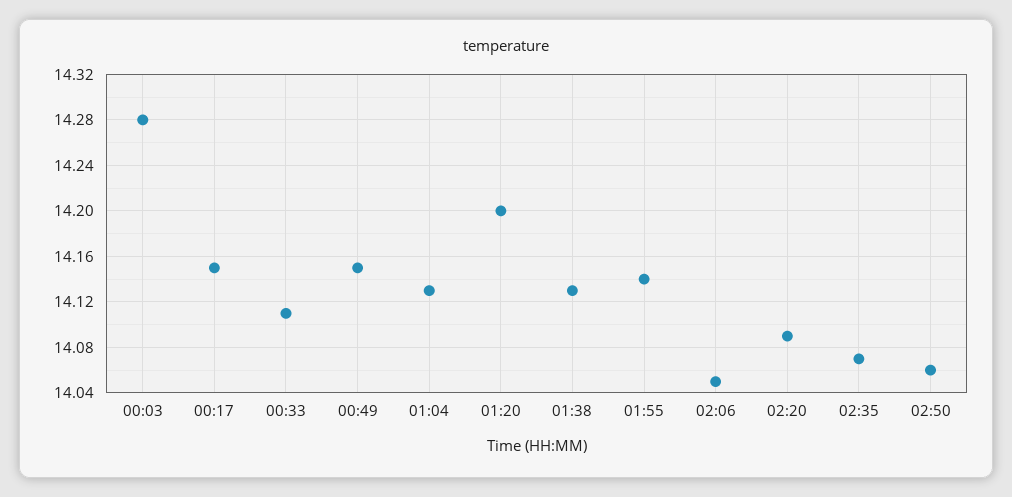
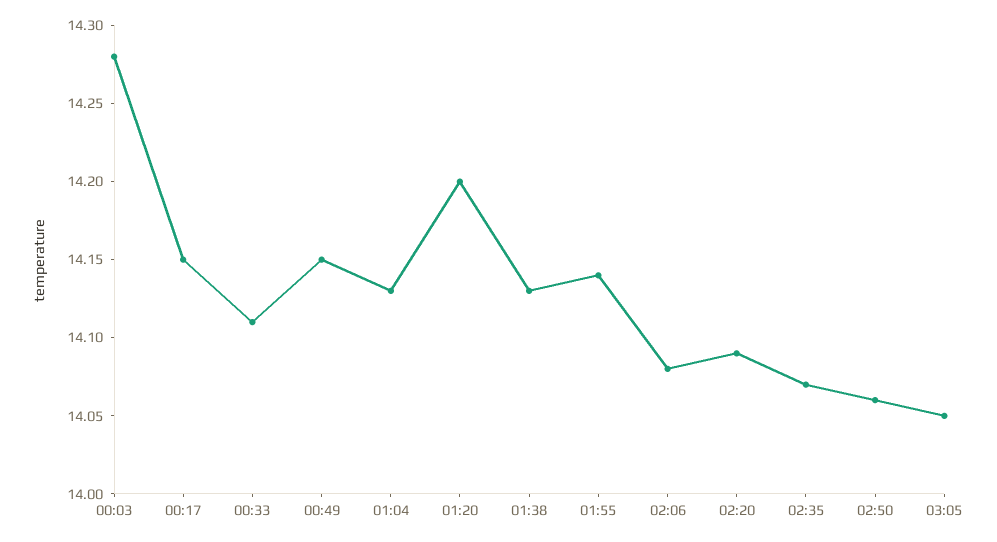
02:06: 14.05 -> 14.08
03:05: none -> 14.05

